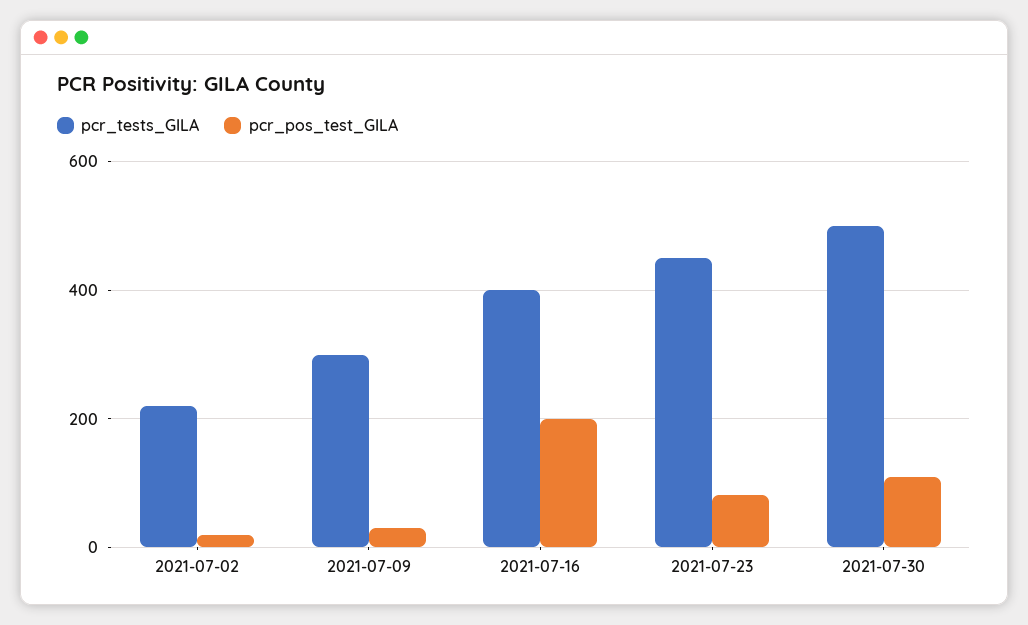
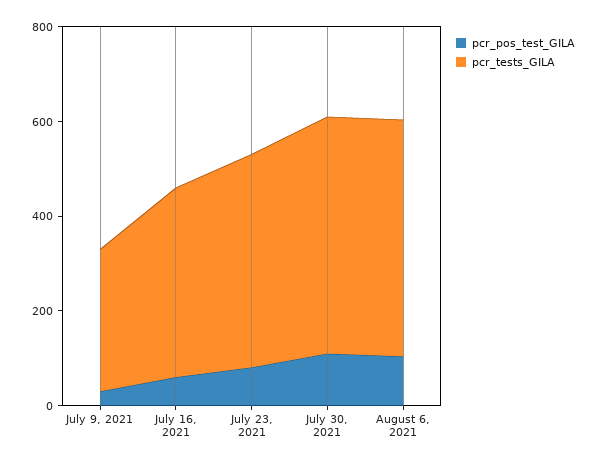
pcr_tests_GILA, 2021-07-02: 220 -> none
pcr_pos_test_GILA, 2021-07-02: 20 -> none
pcr_pos_test_GILA, 2021-07-16: 200 -> 50
pcr_pos_test_GILA, August 6, 2021: none -> 100
pcr_tests_GILA, August 6, 2021: none -> 500

